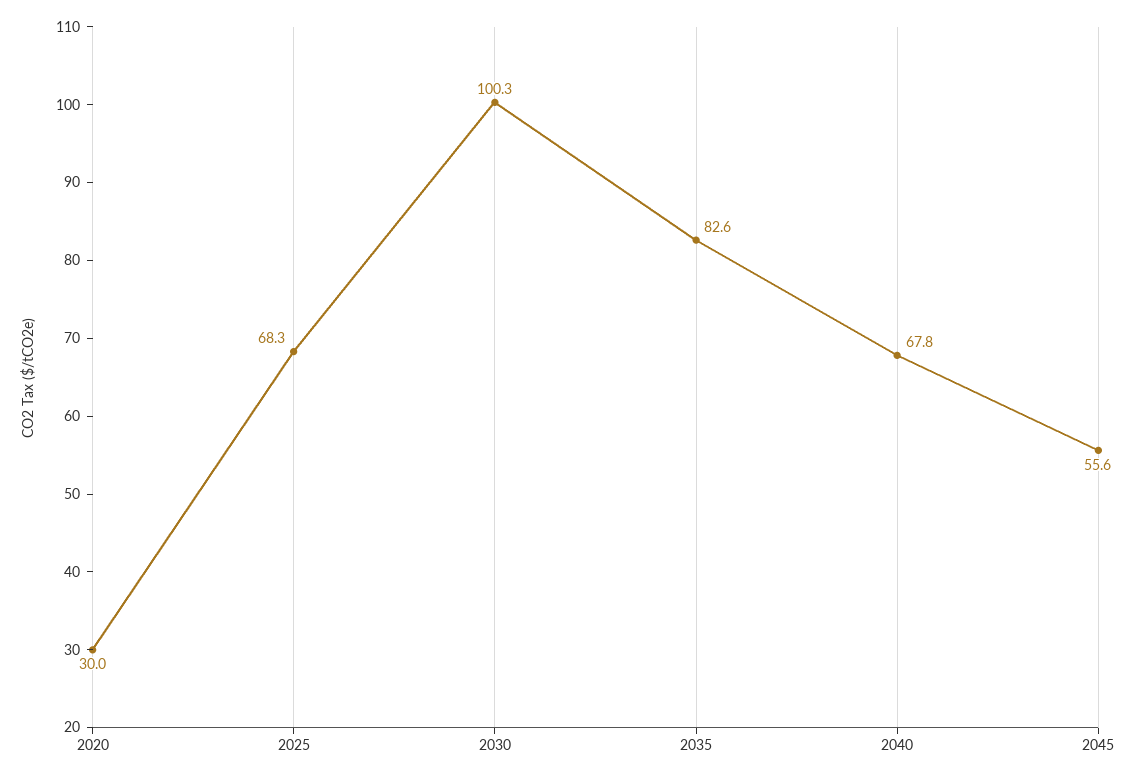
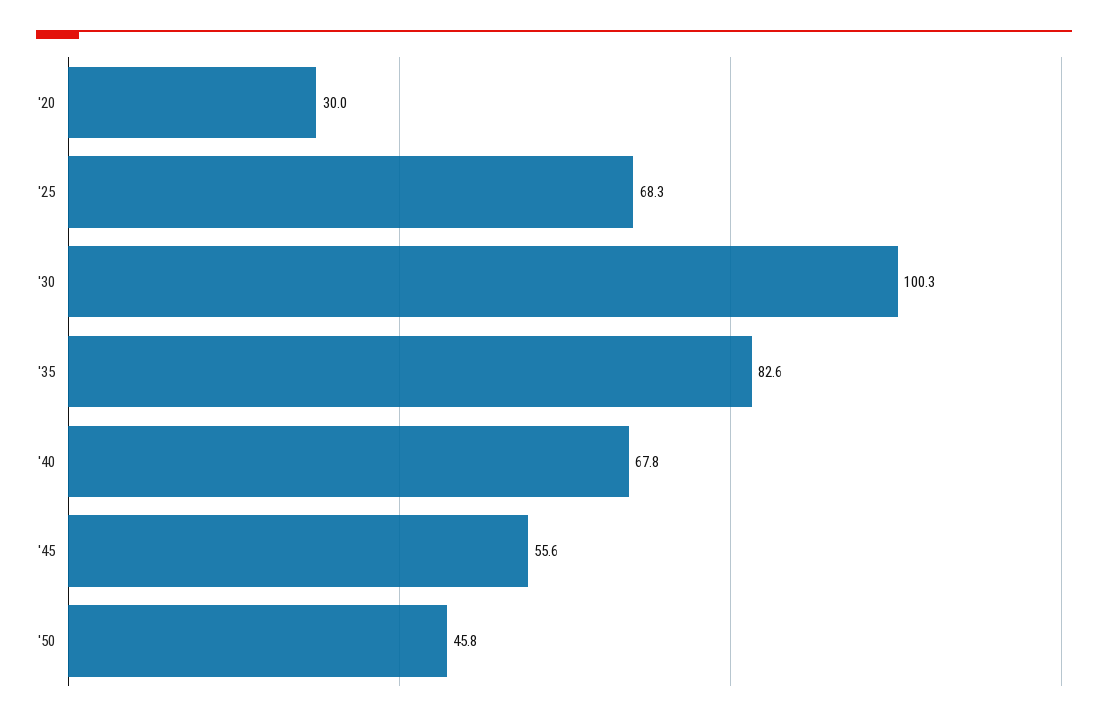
'50: none -> 45.8

